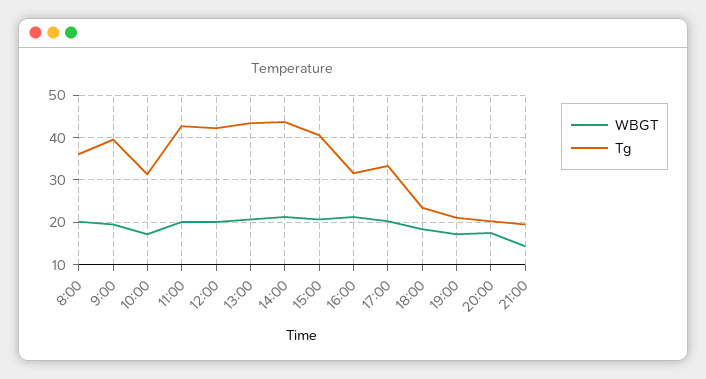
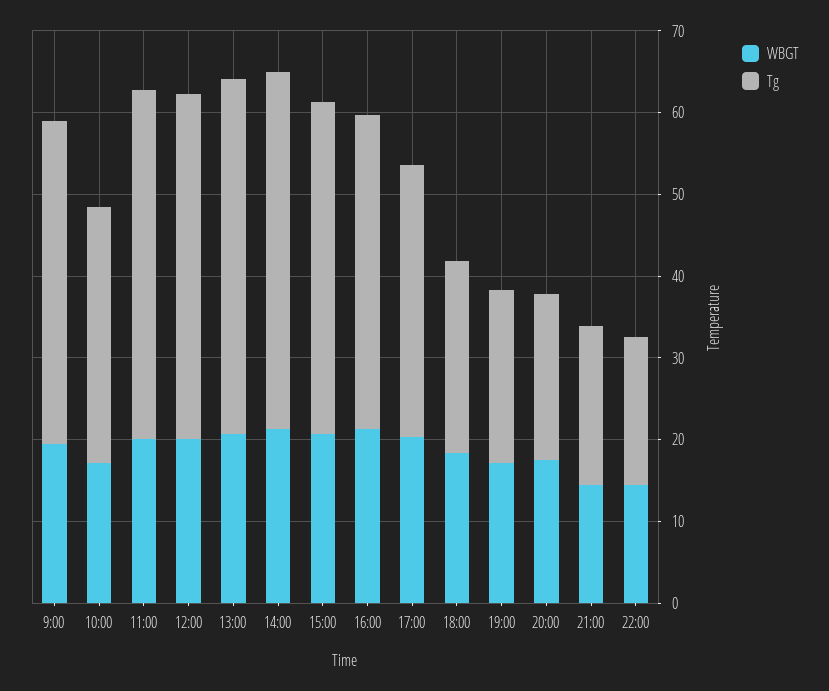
WBGT, 8:00: 20 -> none
Tg, 8:00: 36 -> none
Tg, 16:00: 32 -> 38
WBGT, 22:00: none -> 14
Tg, 22:00: none -> 18

